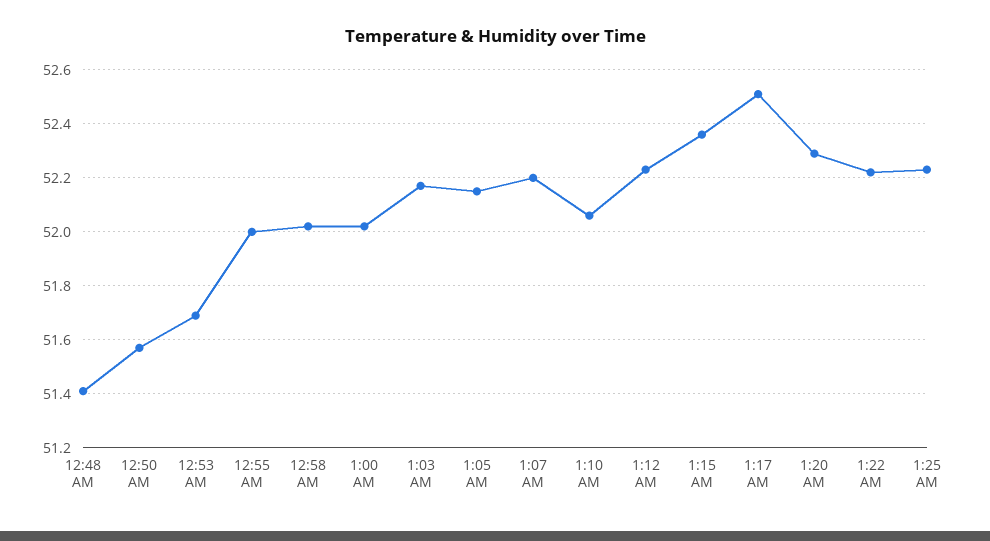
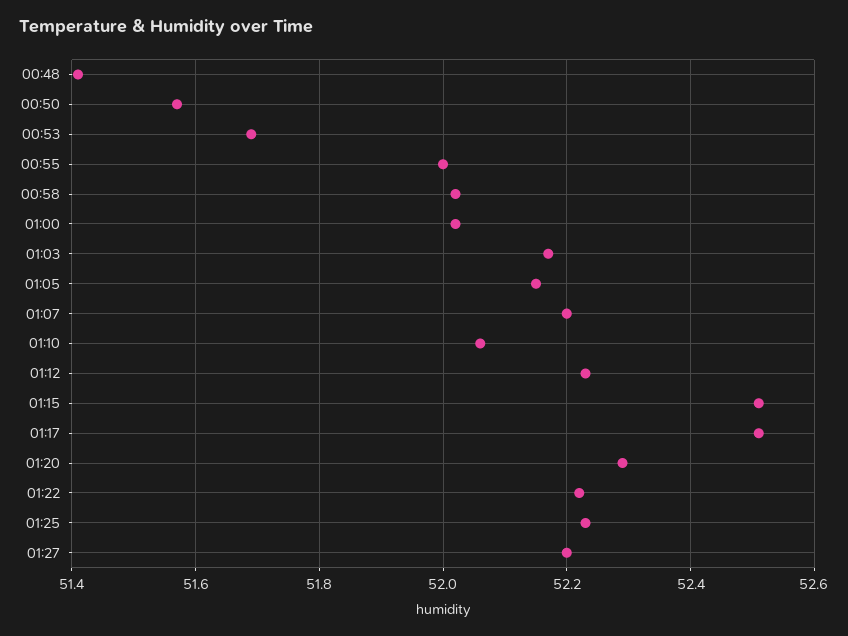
1:15 AM: 52.35 -> 52.5
01:27: none -> 52.2

